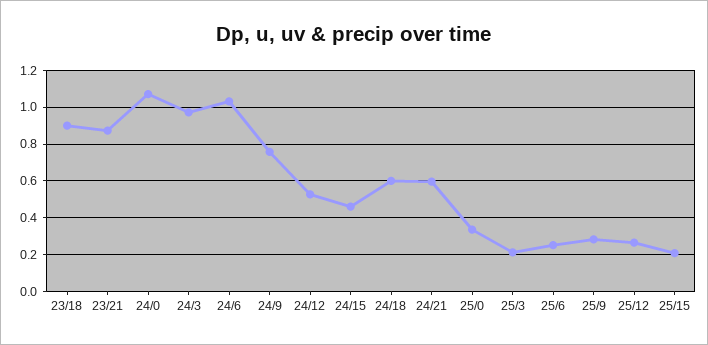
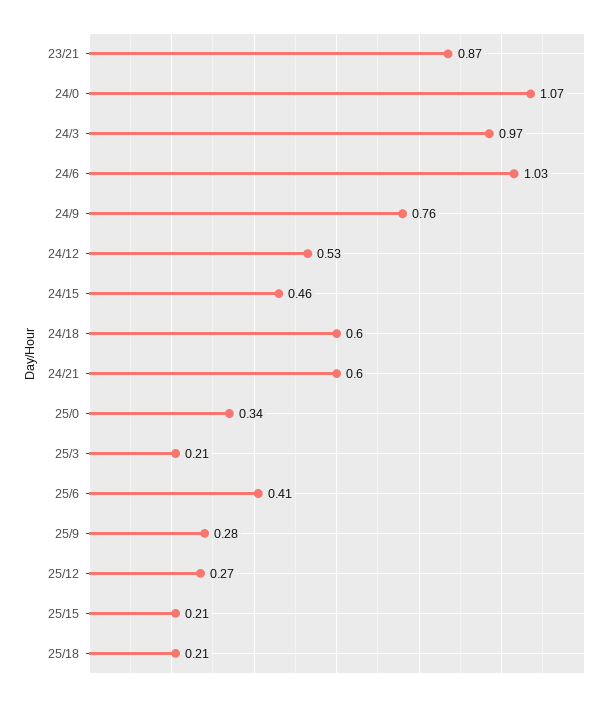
23/18: 0.9 -> none
25/6: 0.25 -> 0.41
25/18: none -> 0.21

